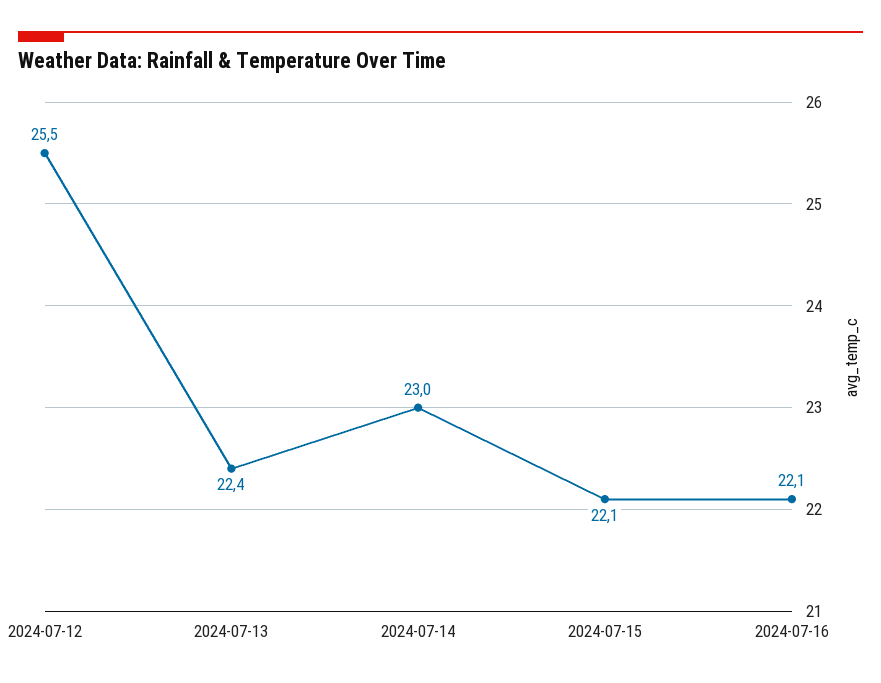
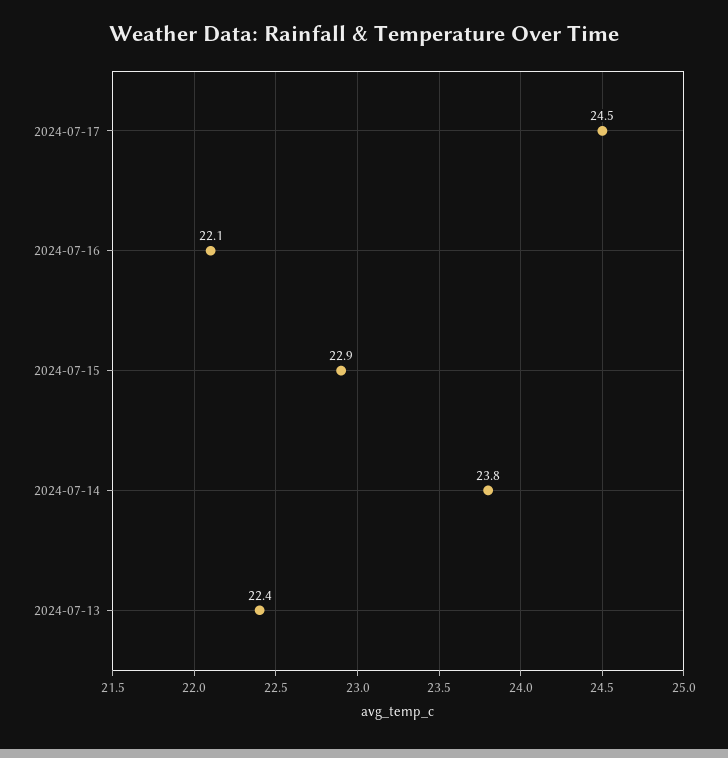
2024-07-12: 25.5 -> none
2024-07-14: 23 -> 23.8
2024-07-15: 22.1 -> 22.9
2024-07-17: none -> 24.5

